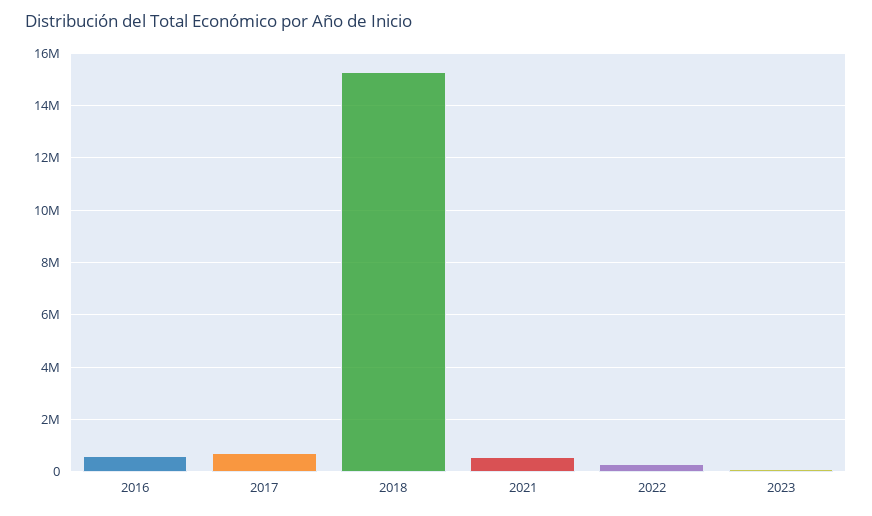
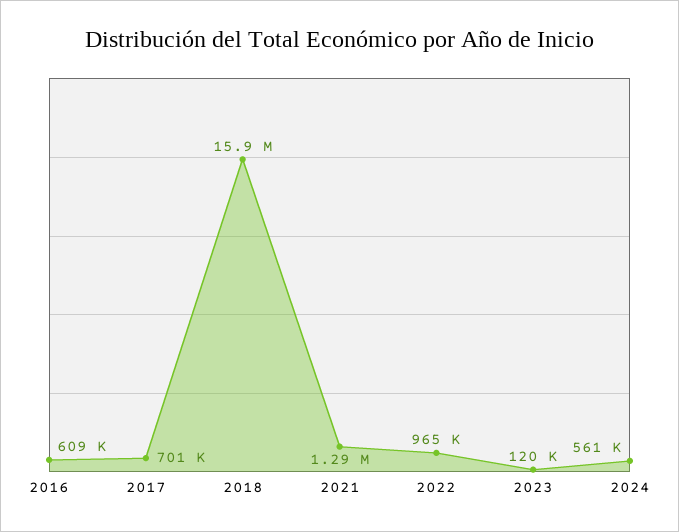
2018: 15250000 -> 15900000
2021: 500000 -> 1290000
2022: 250000 -> 965000
2024: none -> 561000

